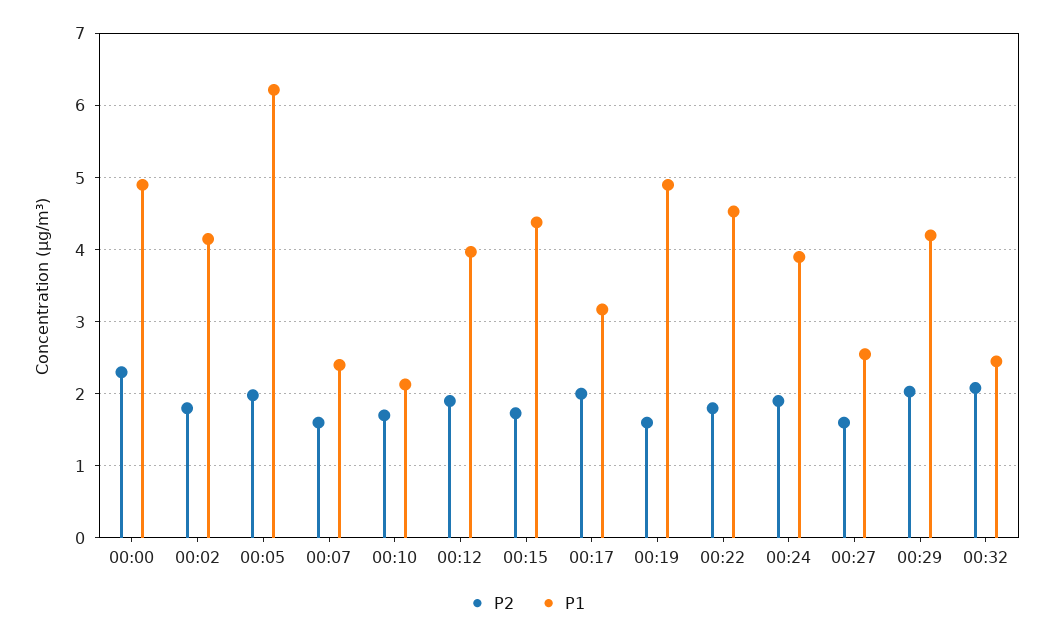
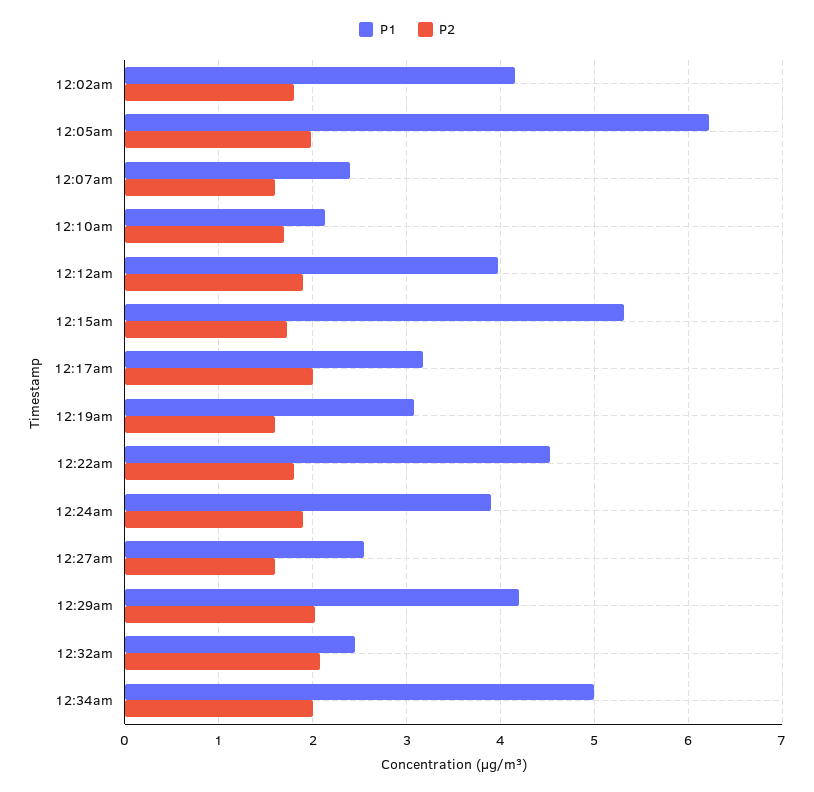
P2, 00:00: 2.3 -> none
P1, 00:00: 4.9 -> none
P1, 00:15: 4.4 -> 5.3
P1, 00:19: 4.9 -> 3.1
P1, 12:34am: none -> 5
P2, 12:34am: none -> 2

